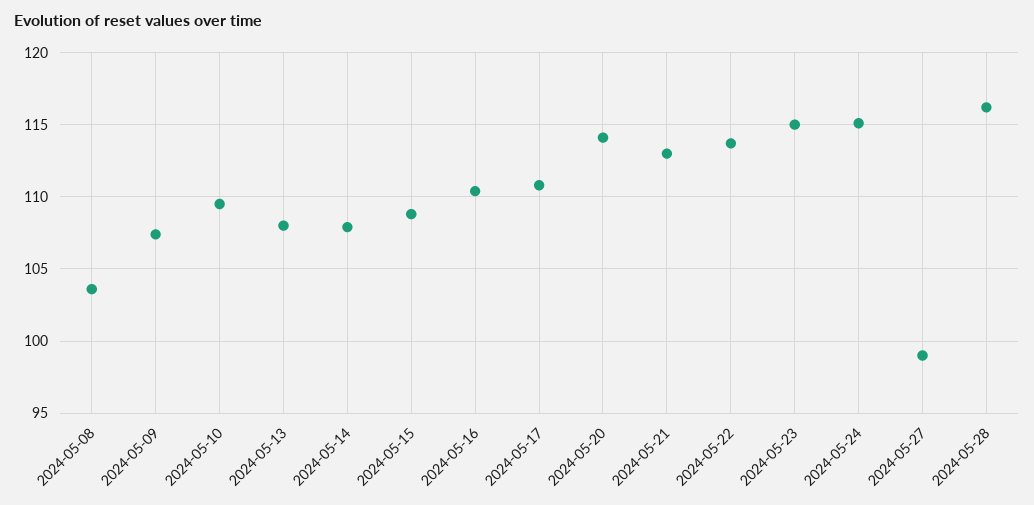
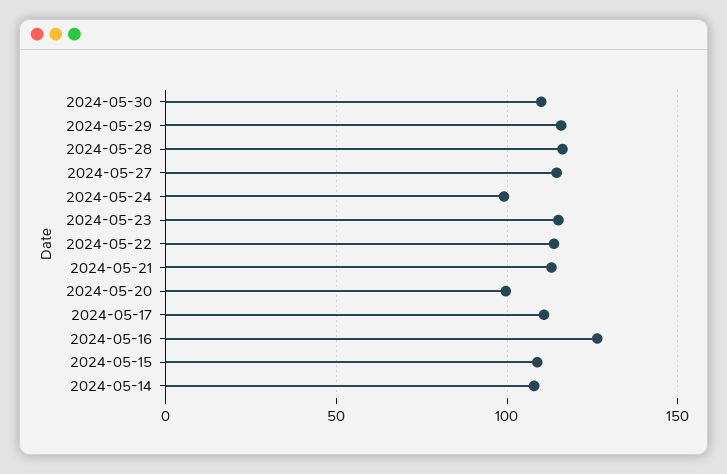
2024-05-08: 103.5 -> none
2024-05-09: 107.5 -> none
2024-05-10: 109.5 -> none
2024-05-13: 108 -> none
2024-05-16: 110.5 -> 125
2024-05-20: 114 -> 100
2024-05-24: 115 -> 100
2024-05-27: 99 -> 115
2024-05-30: none -> 110
2024-05-29: none -> 115

